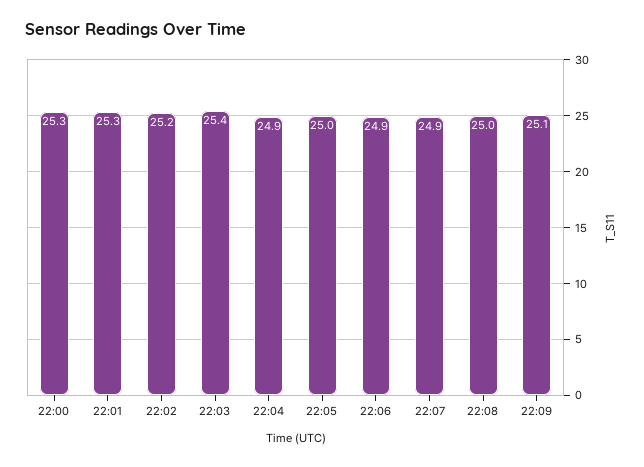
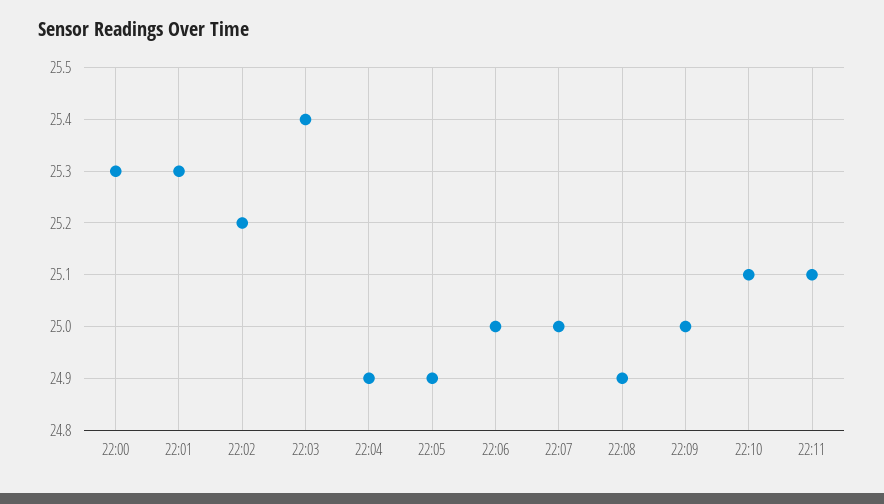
22:05: 25 -> 24.9
22:06: 24.9 -> 25
22:07: 24.9 -> 25
22:08: 25 -> 24.9
22:09: 25.1 -> 25
22:10: none -> 25.1
22:11: none -> 25.1

